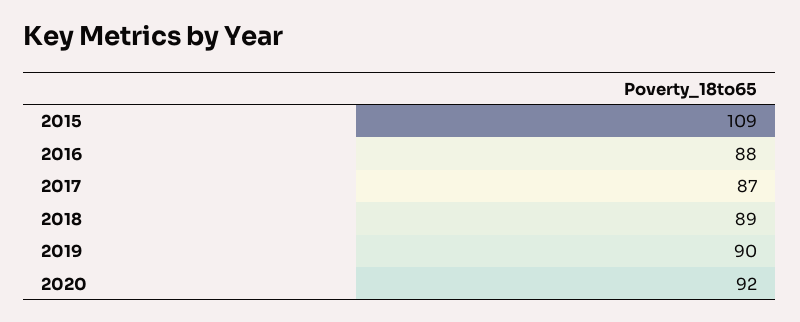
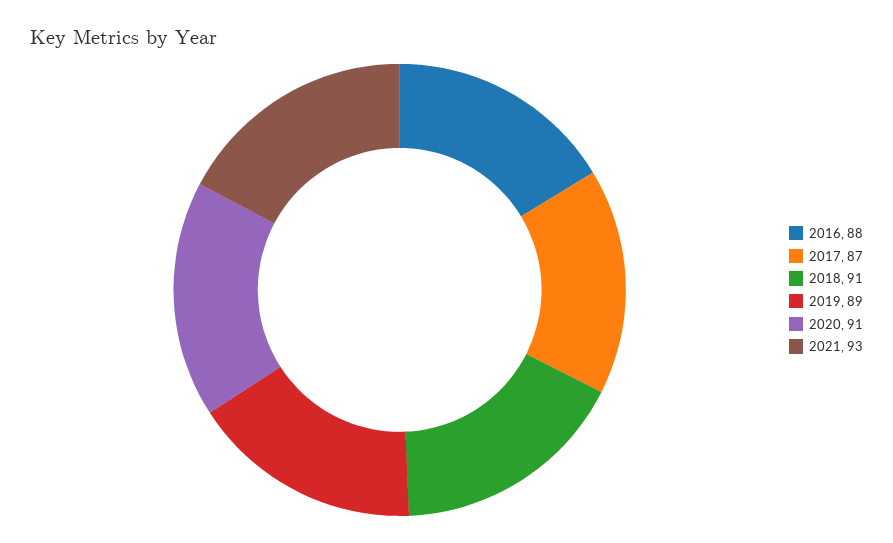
2015: 109 -> none
2018: 89 -> 91
2019: 90 -> 89
2020: 92 -> 91
2021: none -> 93

